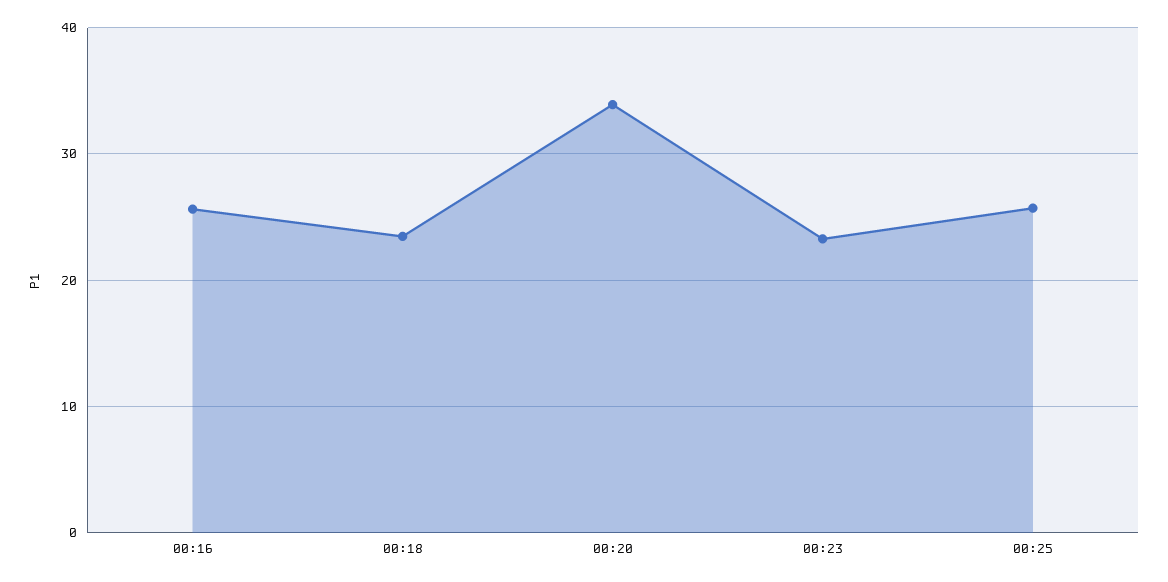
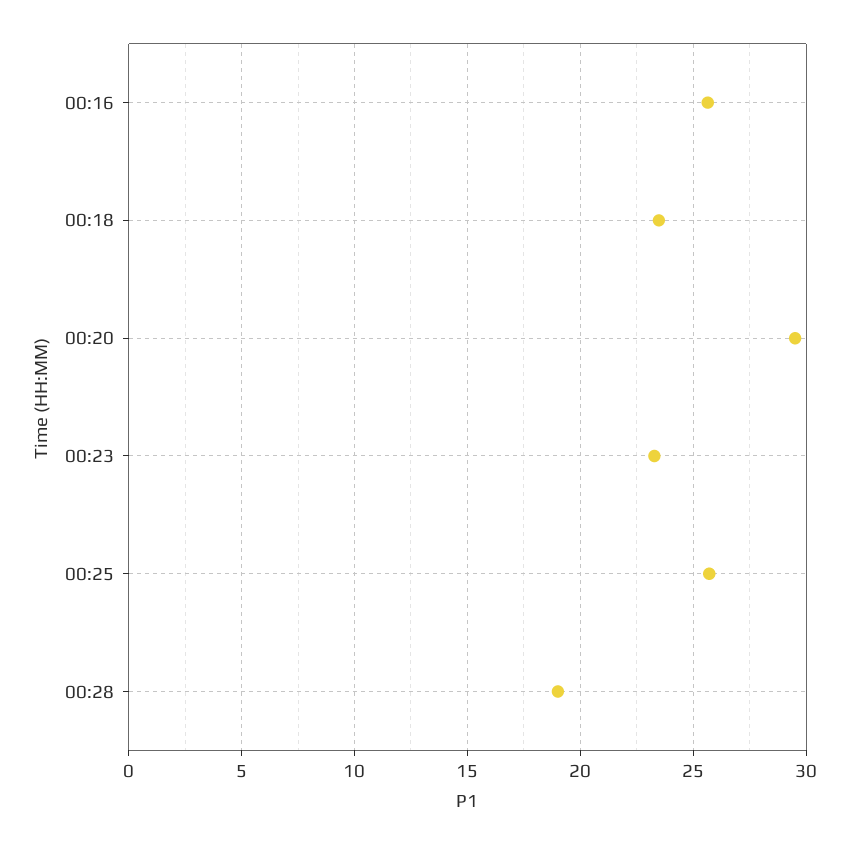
00:20: 34 -> 29.5
00:28: none -> 19

